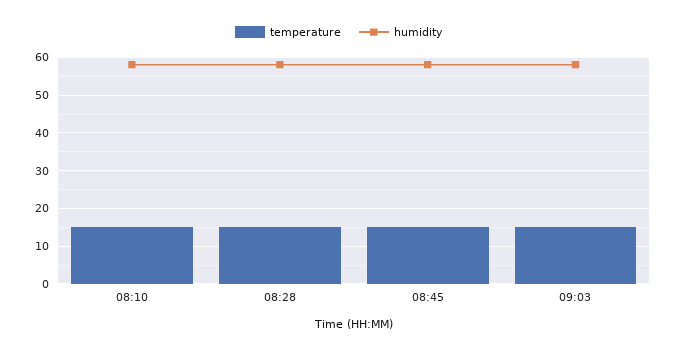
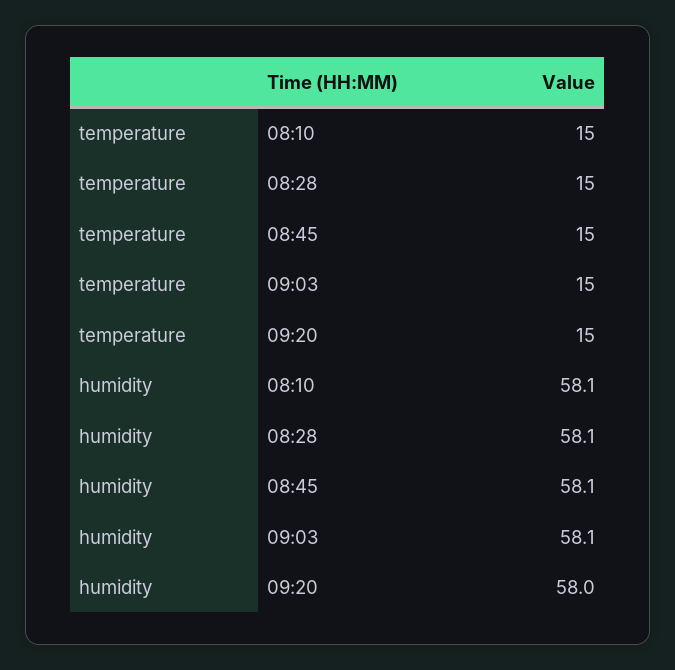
temperature, 09:20: none -> 15
humidity, 09:20: none -> 58

